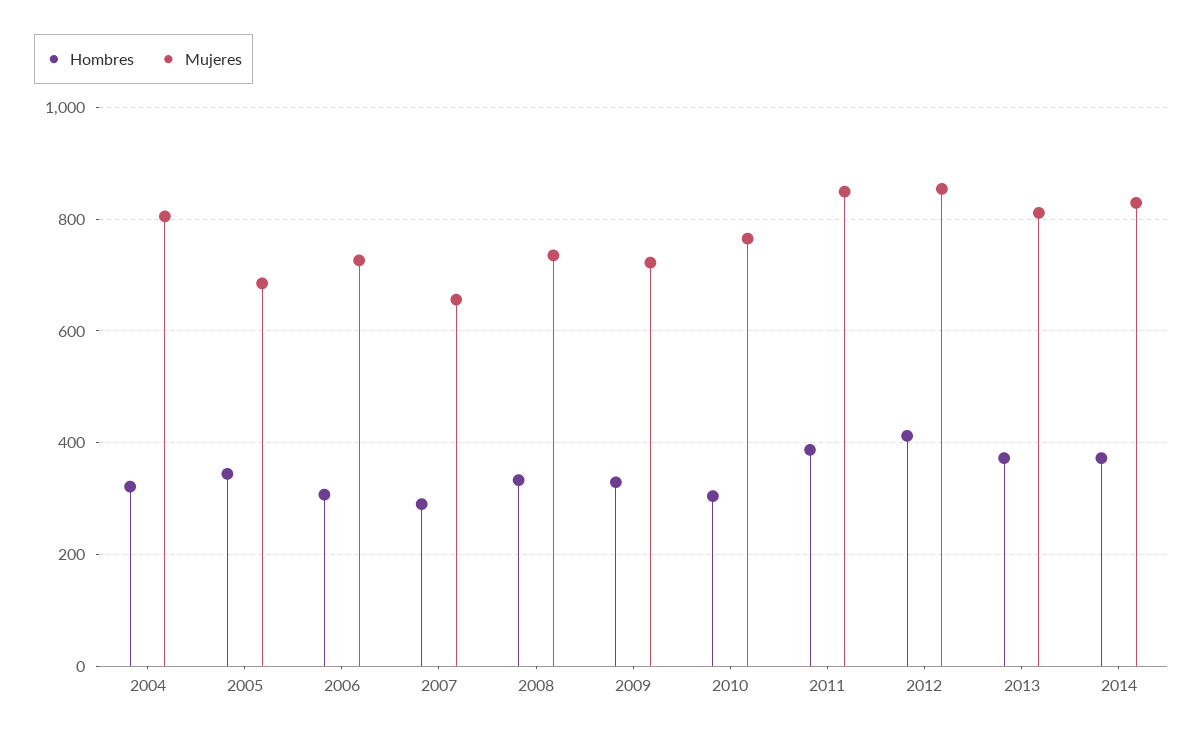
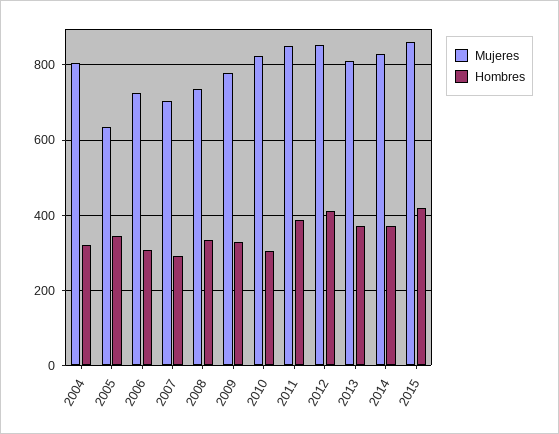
Mujeres, 2005: 680 -> 640
Mujeres, 2007: 660 -> 700
Mujeres, 2009: 720 -> 780
Mujeres, 2010: 760 -> 820
Mujeres, 2015: none -> 860
Hombres, 2015: none -> 420

